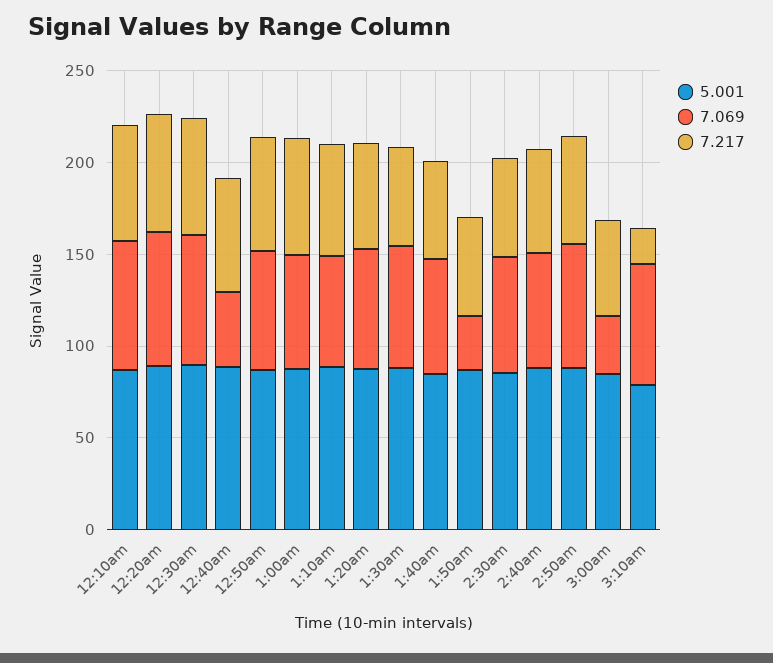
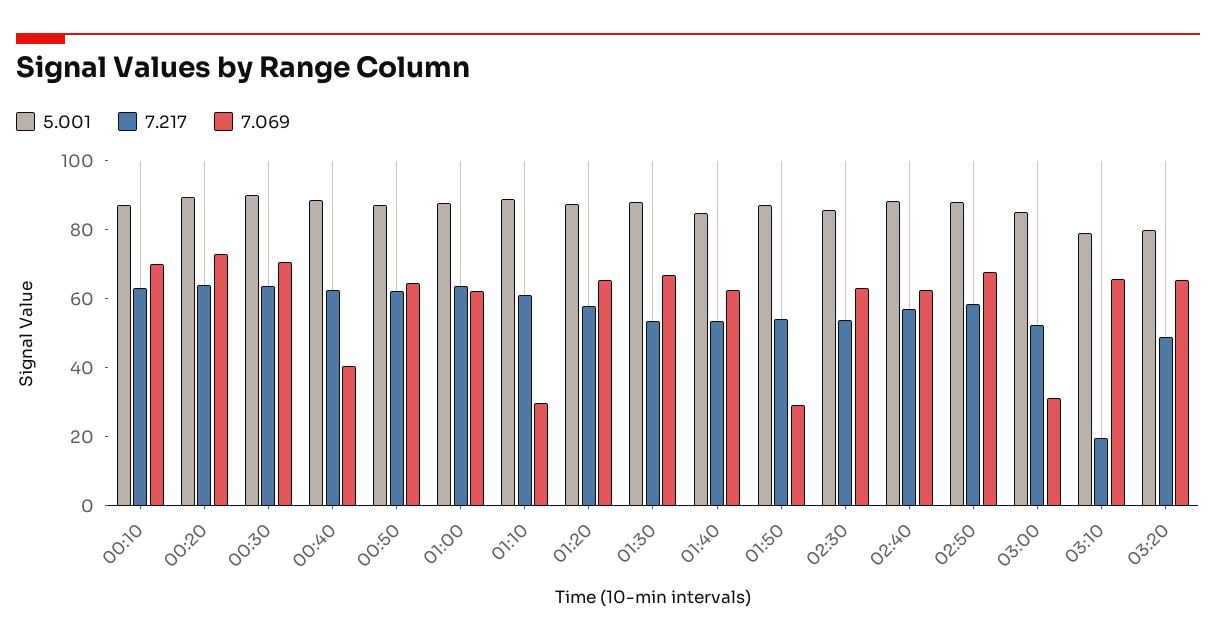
7.069, 1:10am: 60 -> 30
5.001, 03:20: none -> 80
7.217, 03:20: none -> 50
7.069, 03:20: none -> 65

